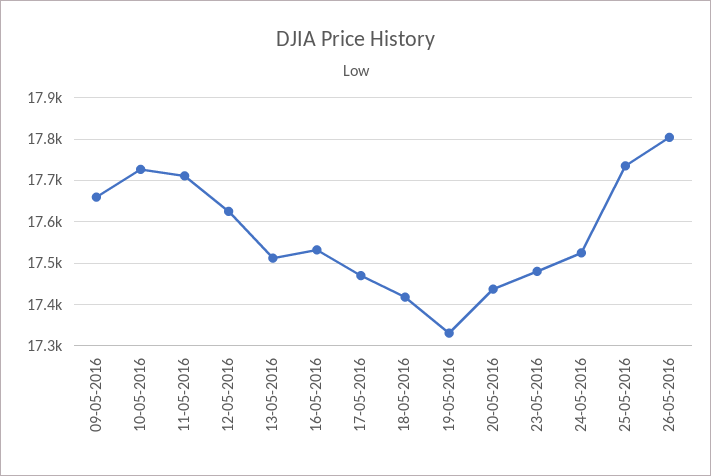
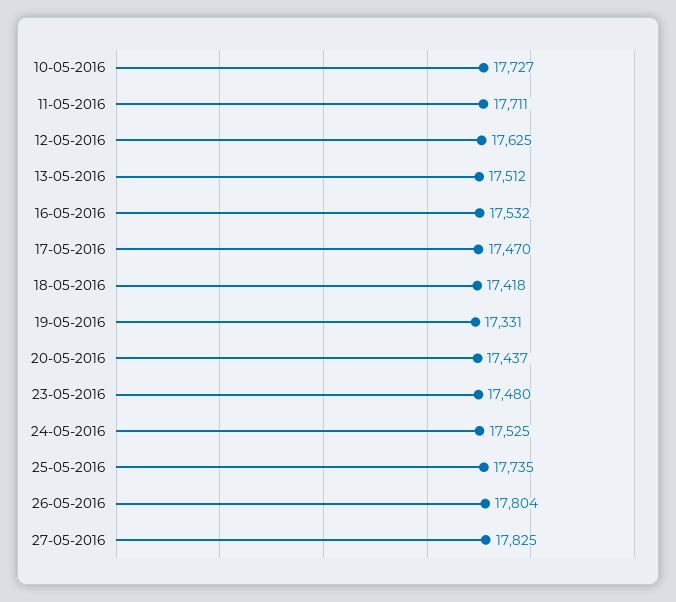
09-05-2016: 17660 -> none
27-05-2016: none -> 17825

